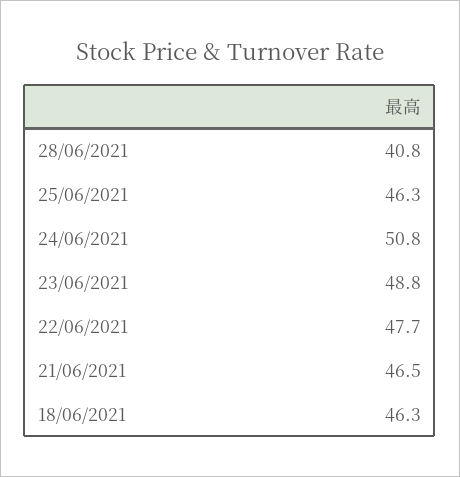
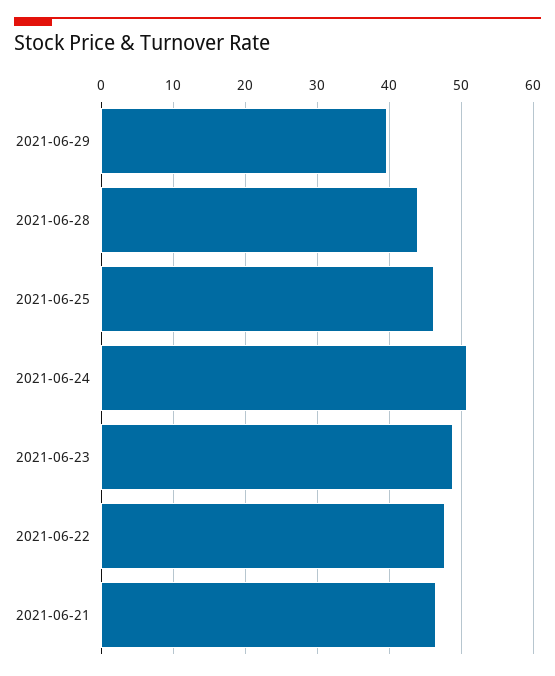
28/06/2021: 40.8 -> 44
18/06/2021: 46.3 -> none
2021-06-29: none -> 40

